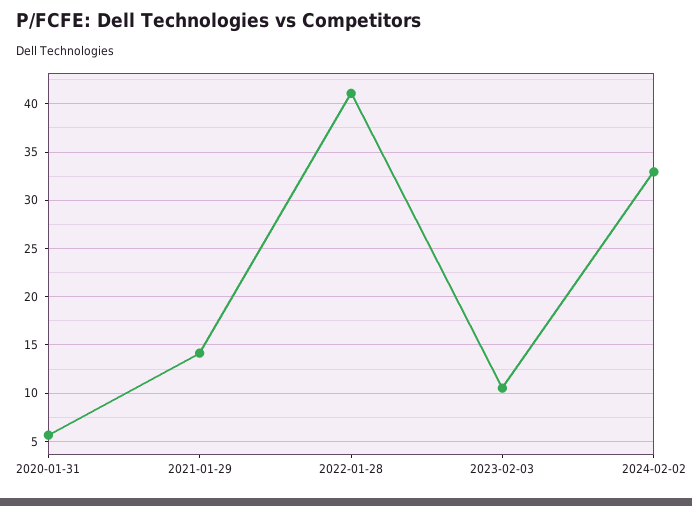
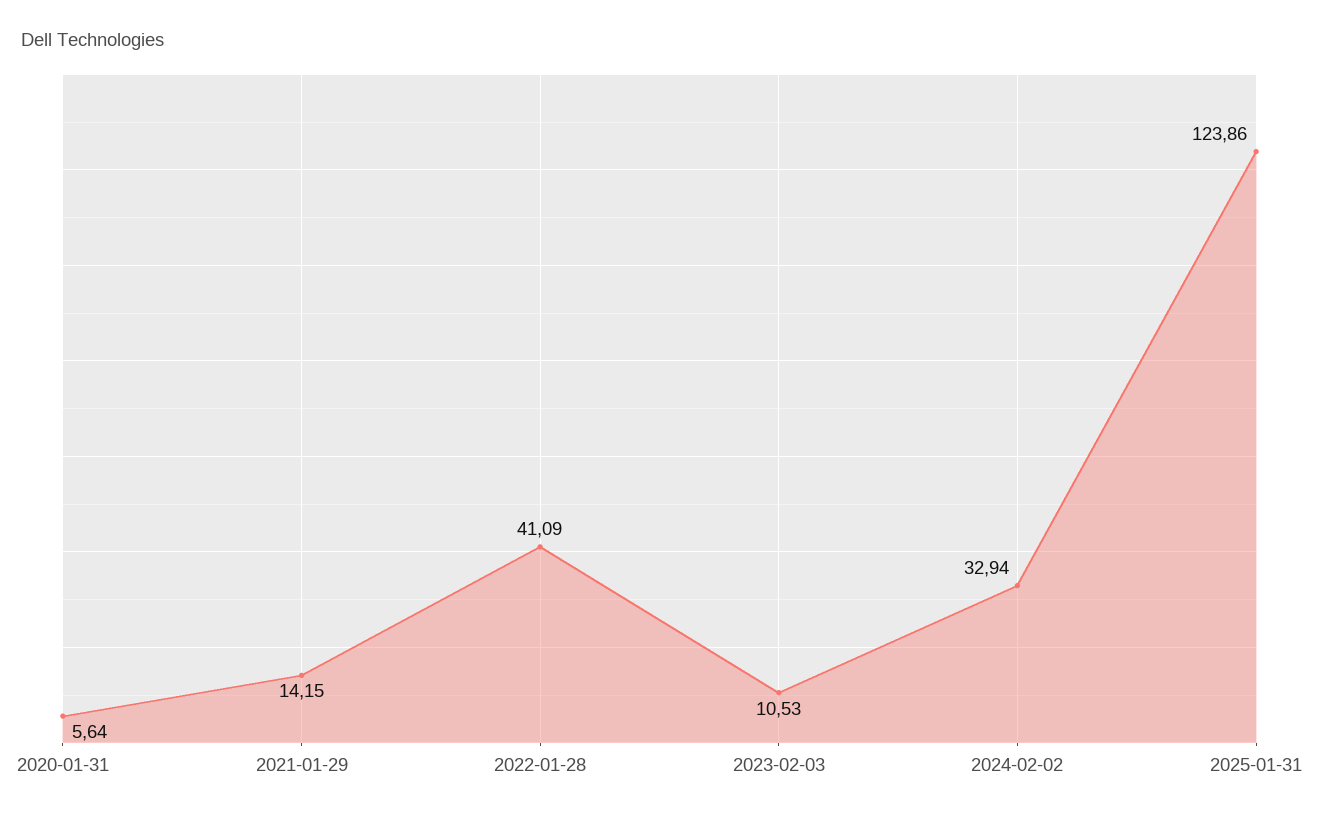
2025-01-31: none -> 123.86

